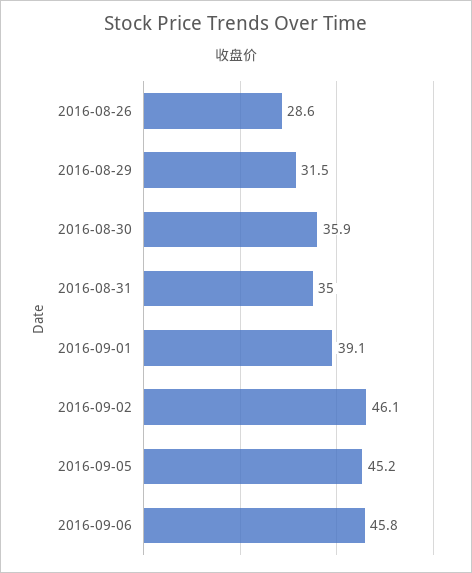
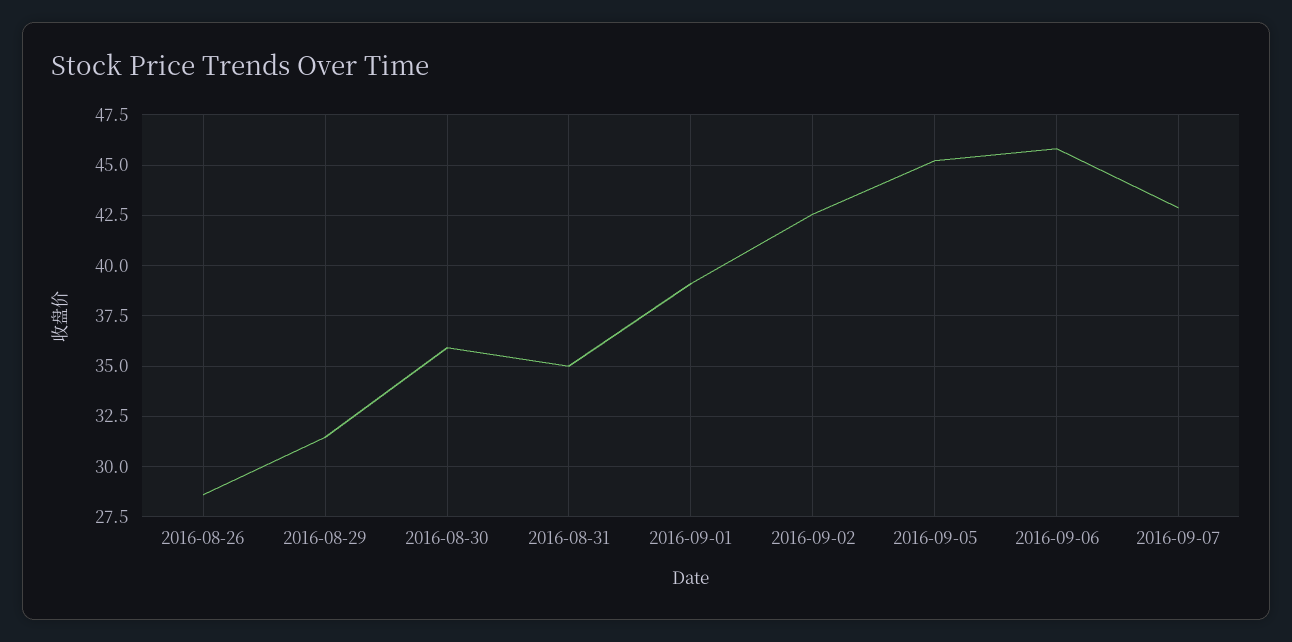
2016-09-02: 46.1 -> 42.5
2016-09-07: none -> 43

